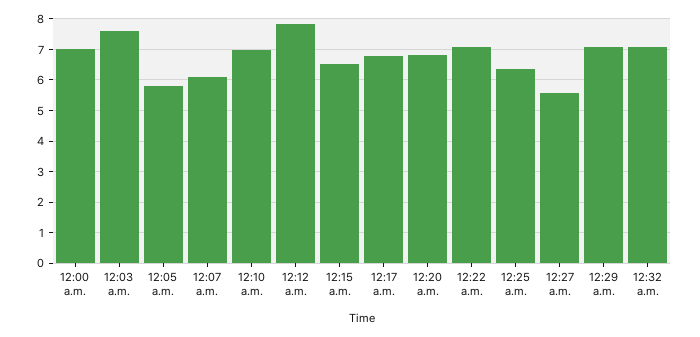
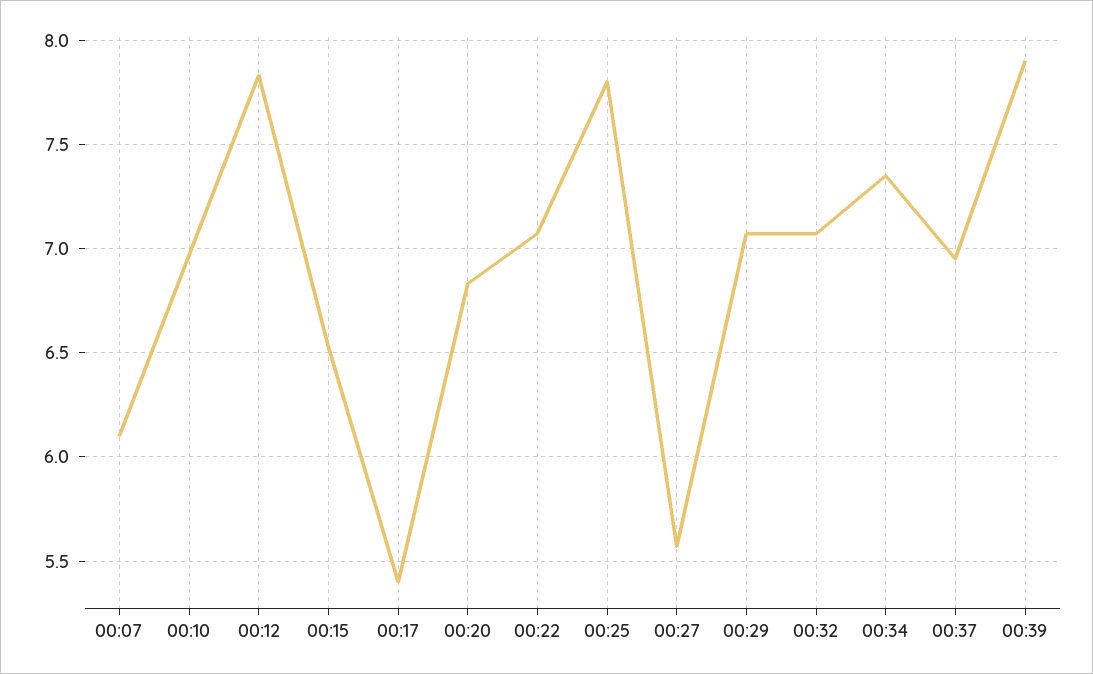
12:00 a.m.: 7 -> none
12:03 a.m.: 7.6 -> none
12:05 a.m.: 5.8 -> none
12:17 a.m.: 6.8 -> 5.4
12:25 a.m.: 6.4 -> 7.8
00:34: none -> 7.35
00:37: none -> 6.95
00:39: none -> 7.9

